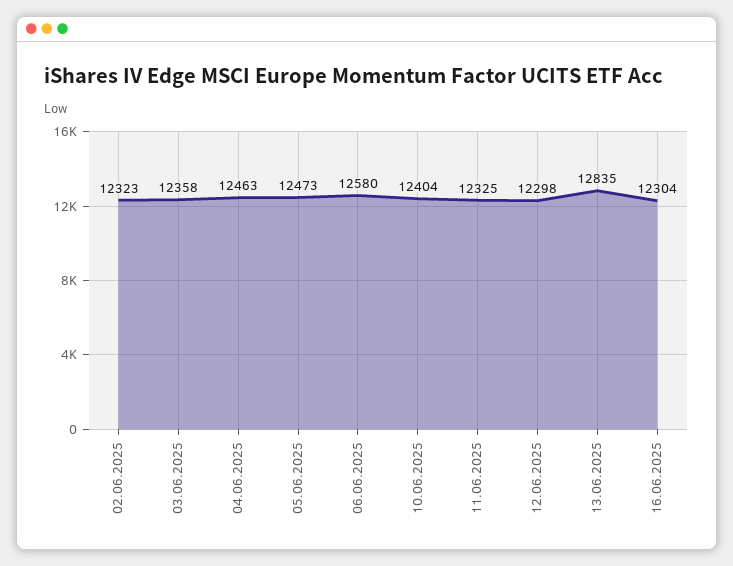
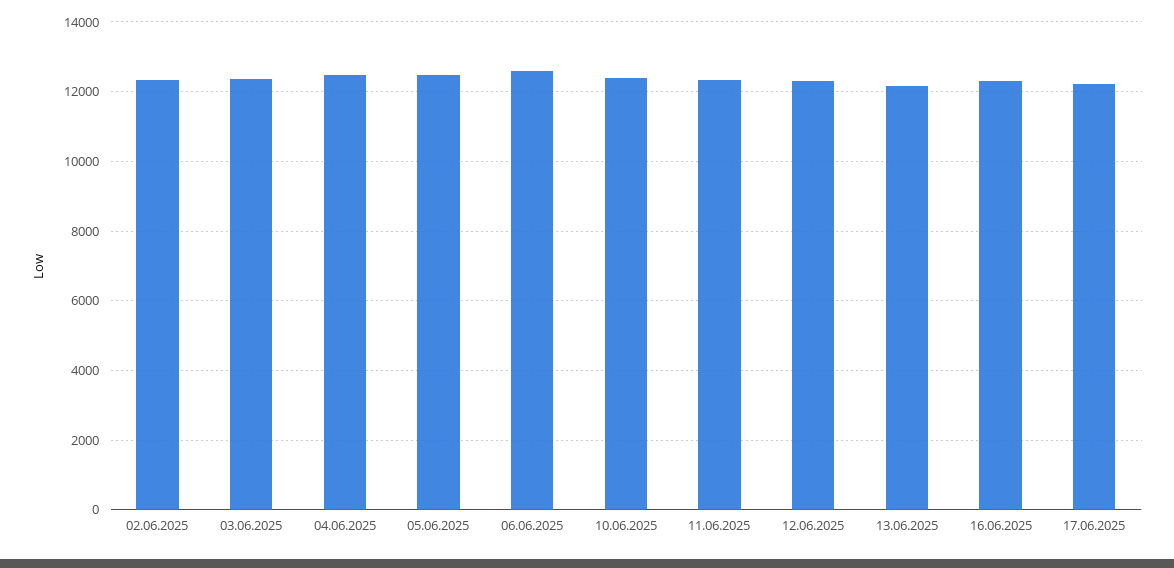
13.06.2025: 12835 -> 12200
17.06.2025: none -> 12200

